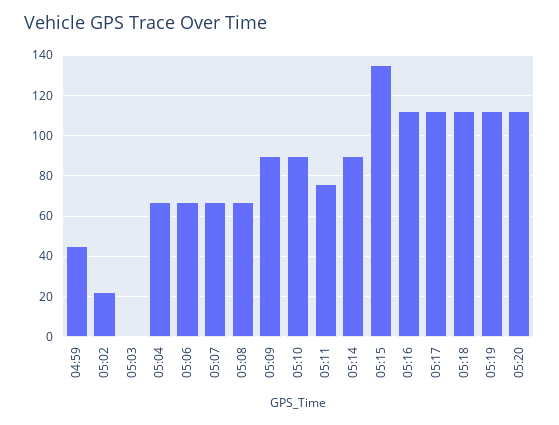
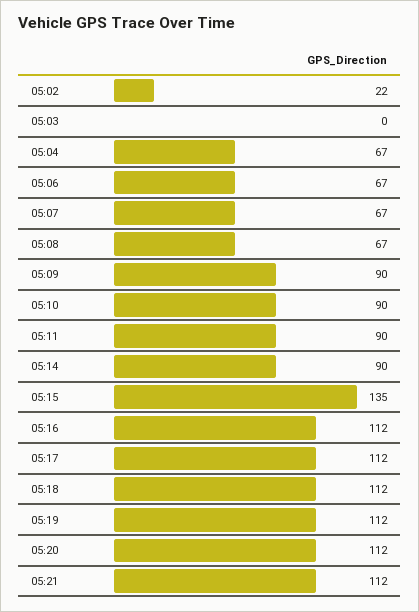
04:59: 45 -> none
05:11: 75 -> 90
05:21: none -> 112

